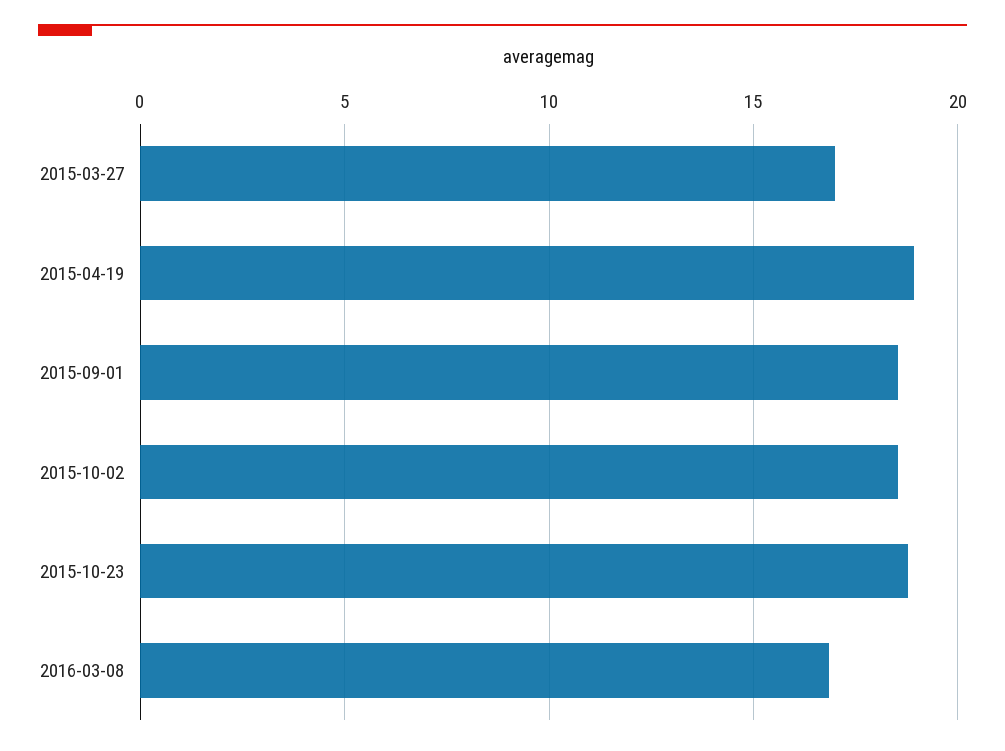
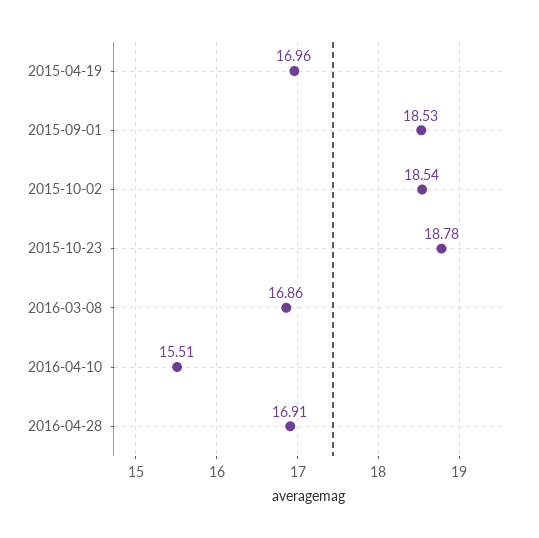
2015-03-27: 17 -> none
2015-04-19: 19 -> 16.96
2016-04-10: none -> 15.51
2016-04-28: none -> 16.91

